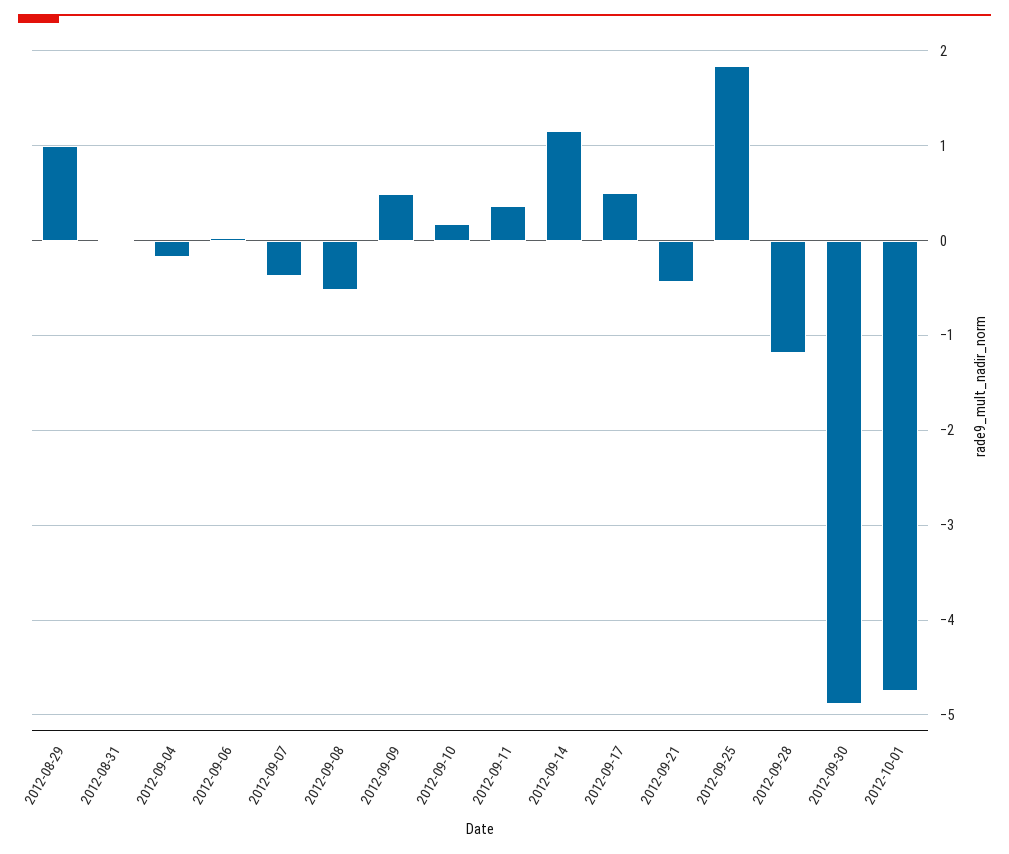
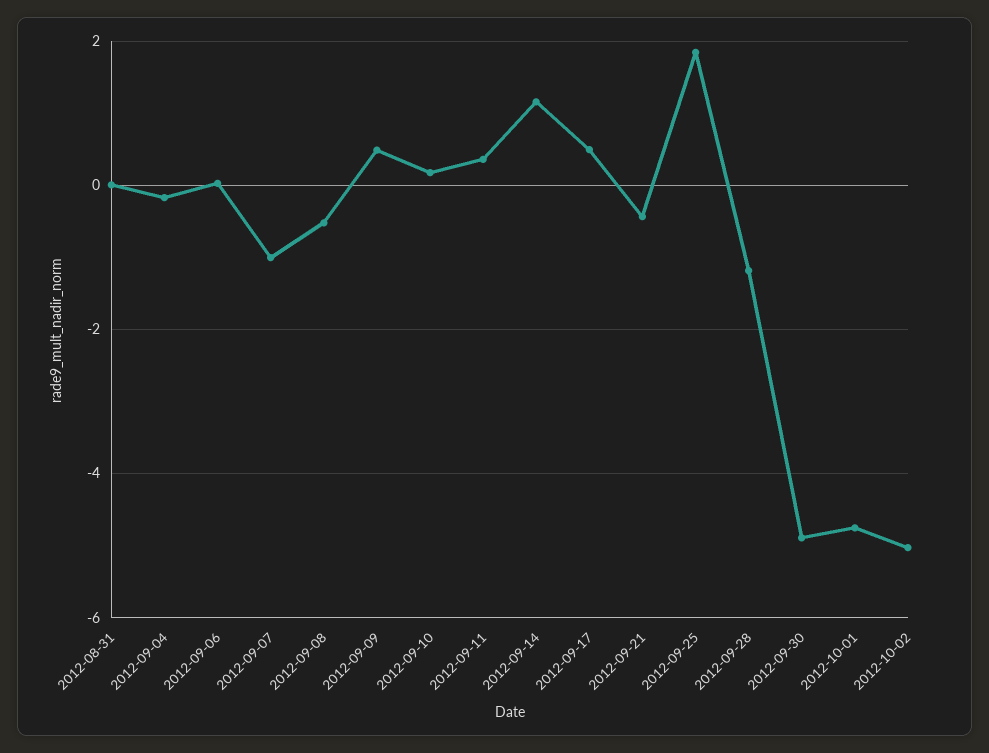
2012-08-29: 1 -> none
2012-09-07: -0.4 -> -1
2012-10-02: none -> -5

